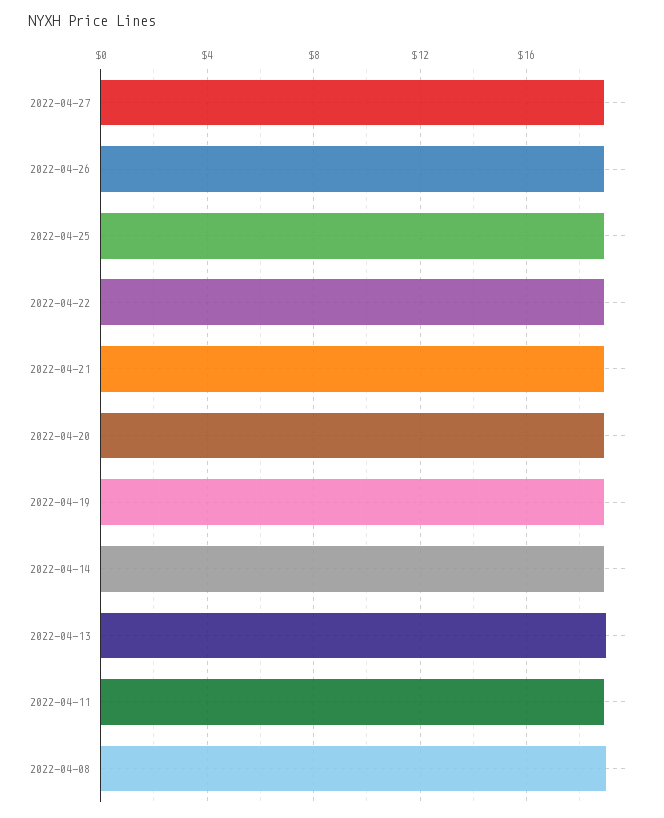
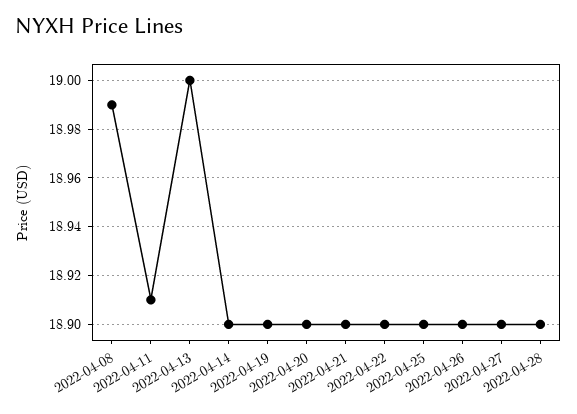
2022-04-28: none -> 18.9

